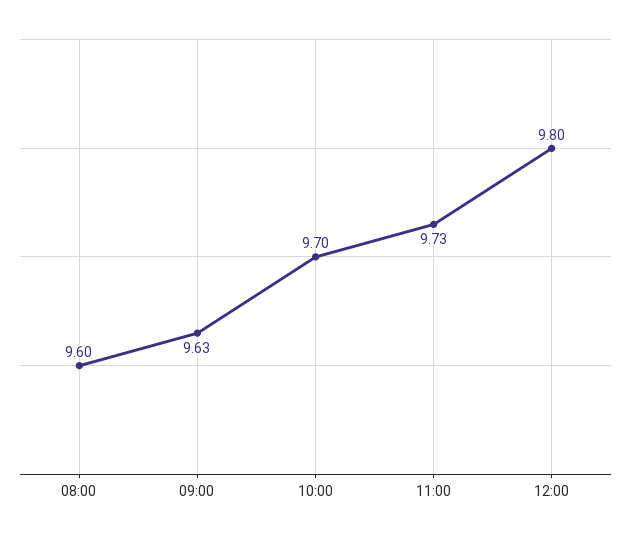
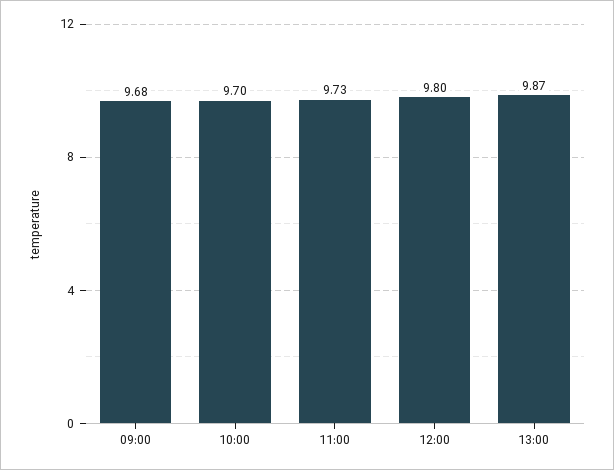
08:00: 9.6 -> none
09:00: 9.63 -> 9.68
13:00: none -> 9.87

